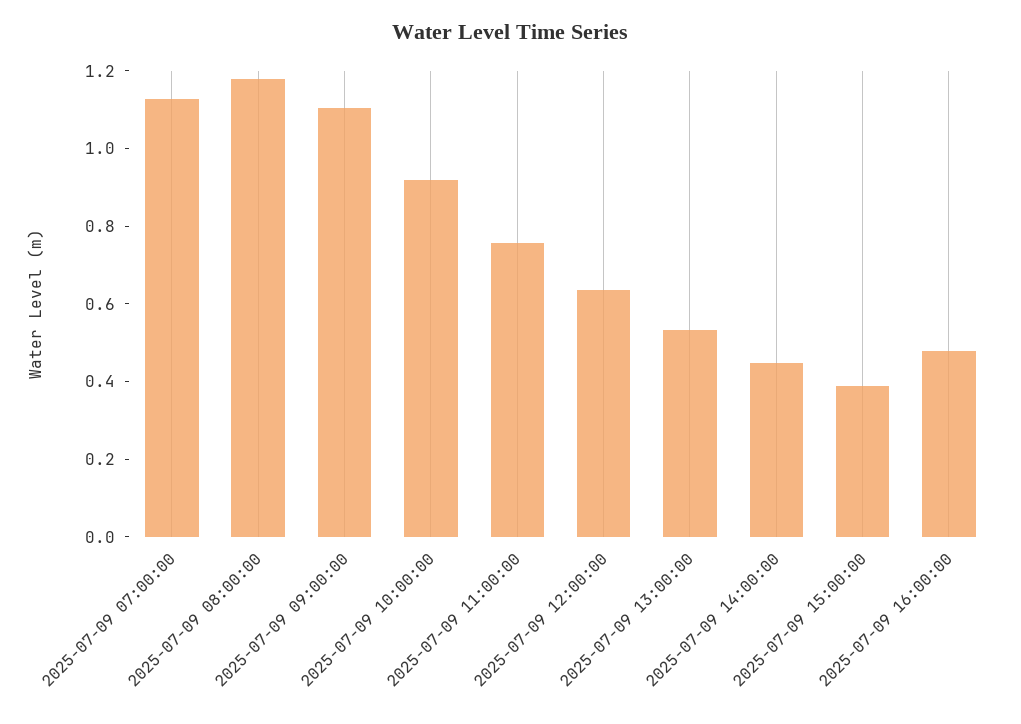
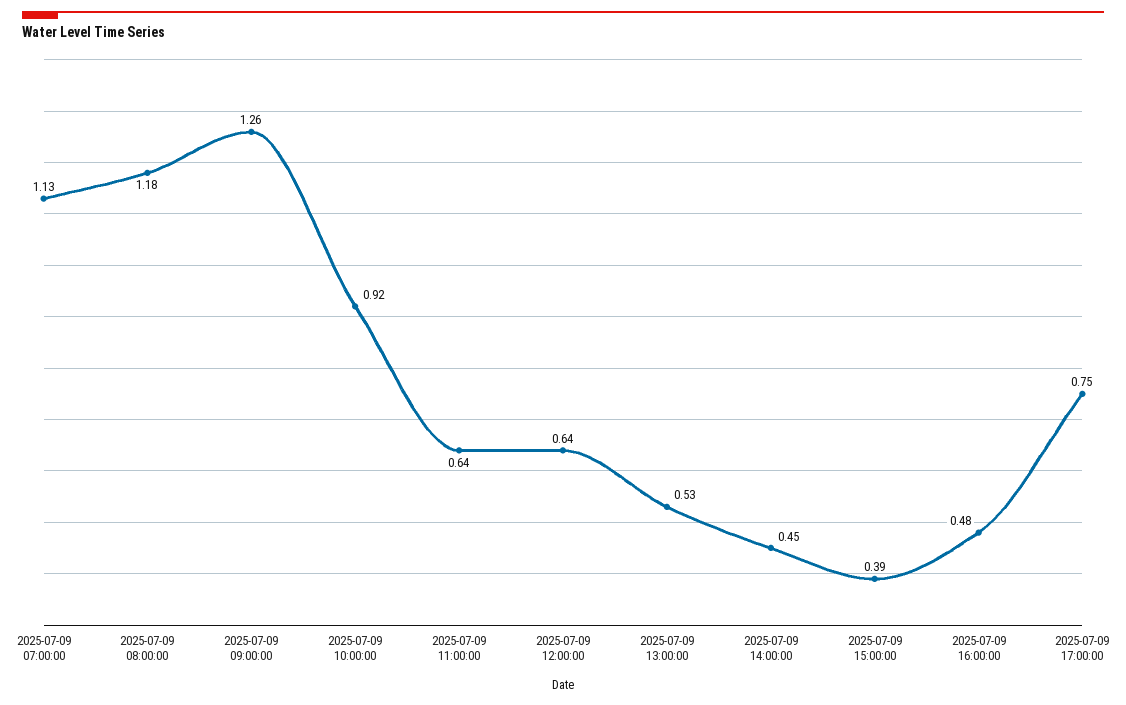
2025-07-09 09:00:00: 1.1 -> 1.26
2025-07-09 11:00:00: 0.75 -> 0.64
2025-07-09 17:00:00: none -> 0.75

